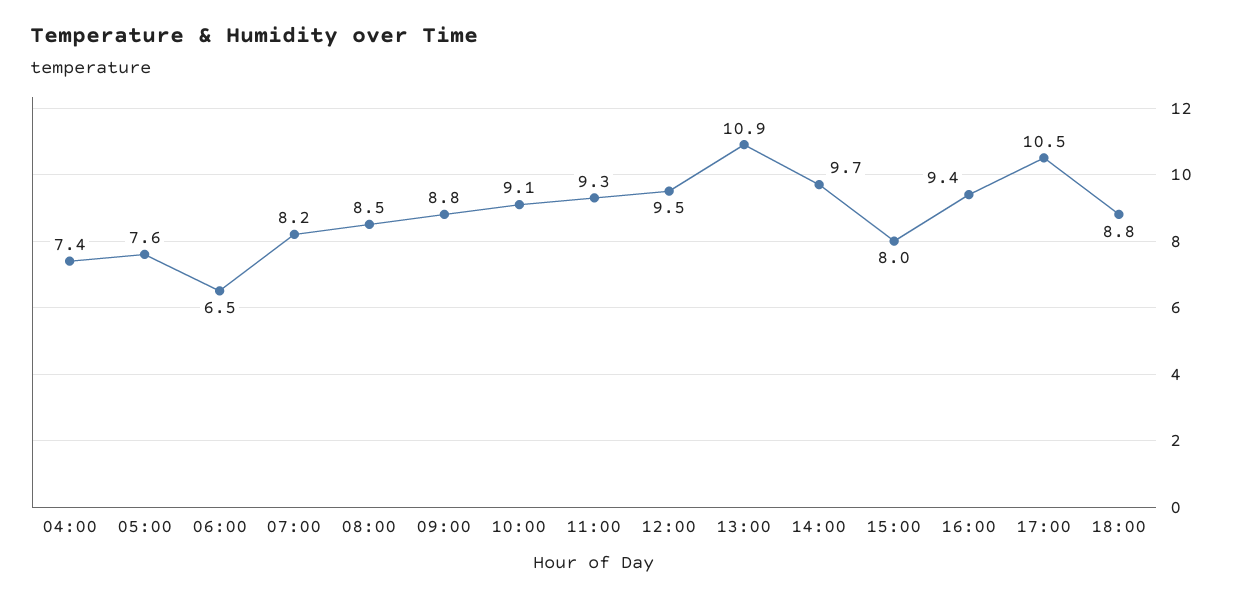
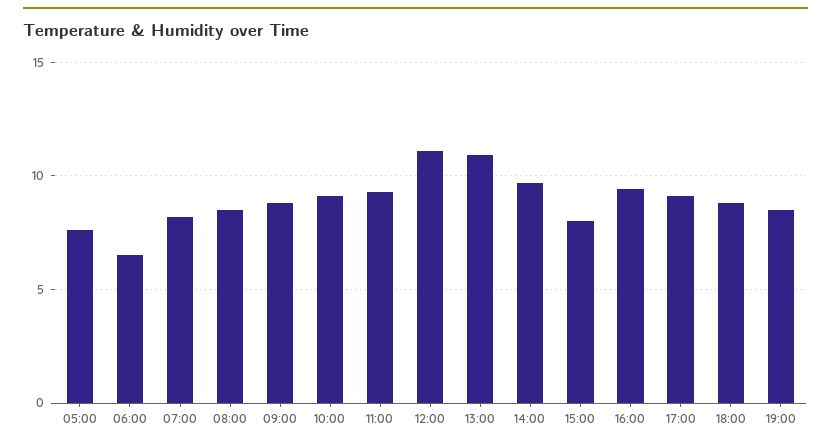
04:00: 7.4 -> none
12:00: 9.5 -> 11
17:00: 10.5 -> 9
19:00: none -> 8.5

